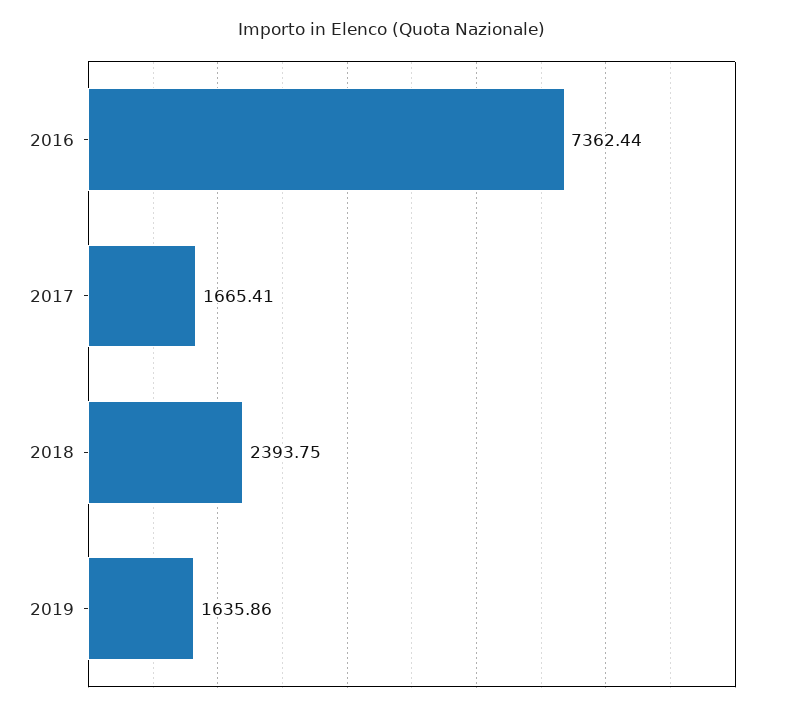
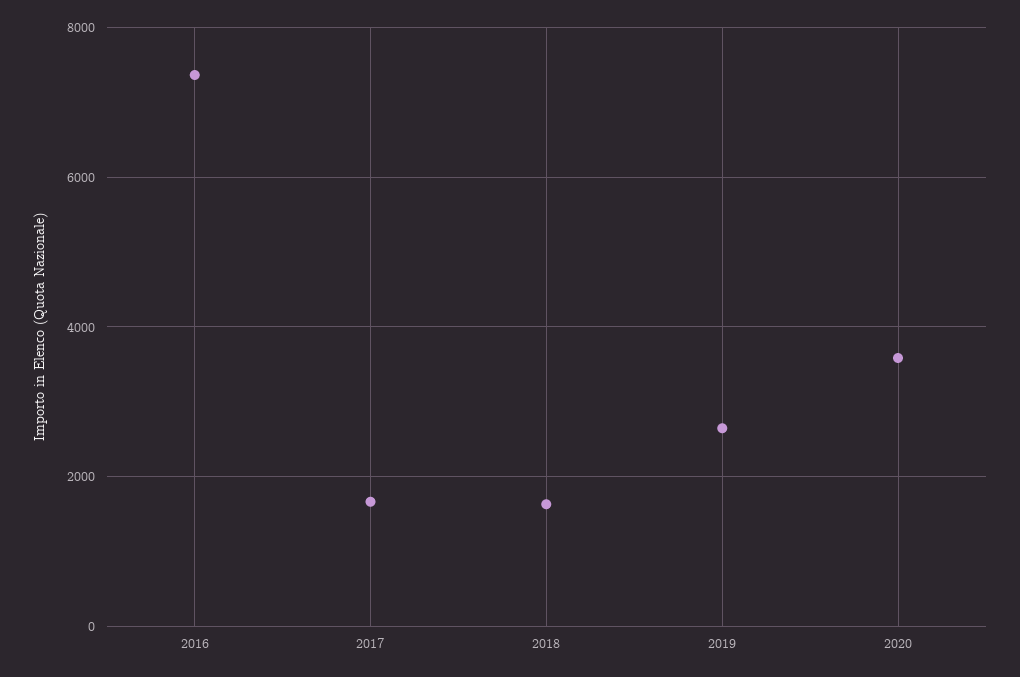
2018: 2393.75 -> 1600
2019: 1635.86 -> 2600
2020: none -> 3600

